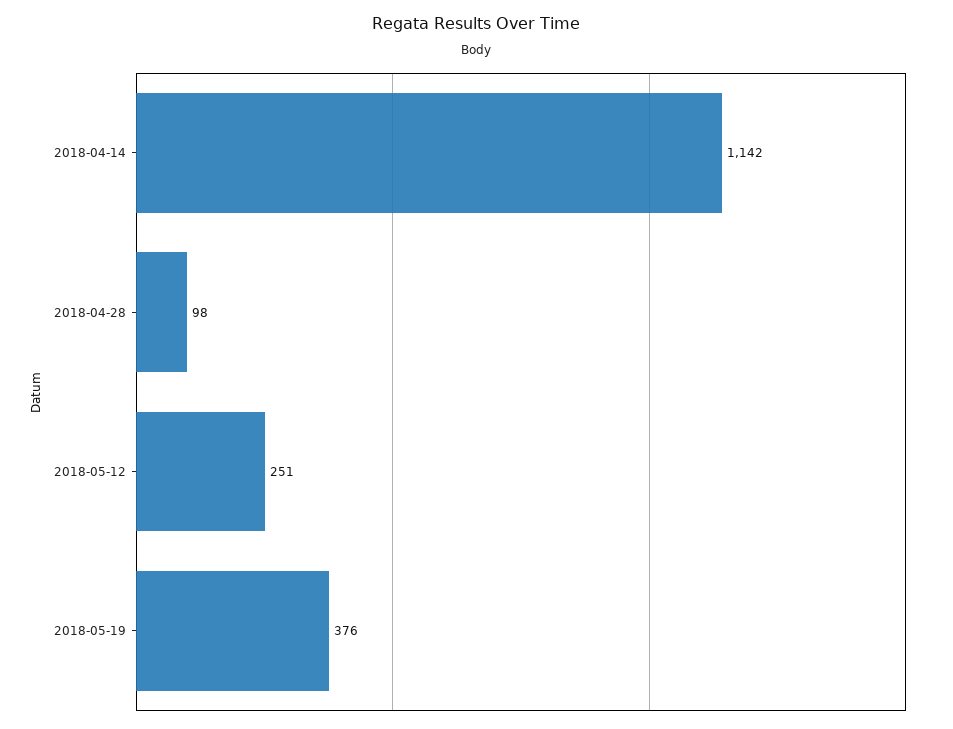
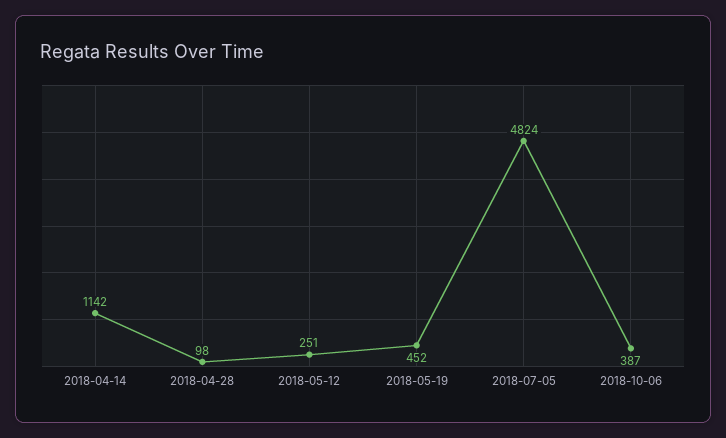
2018-05-19: 376 -> 452
2018-07-05: none -> 4824
2018-10-06: none -> 387

